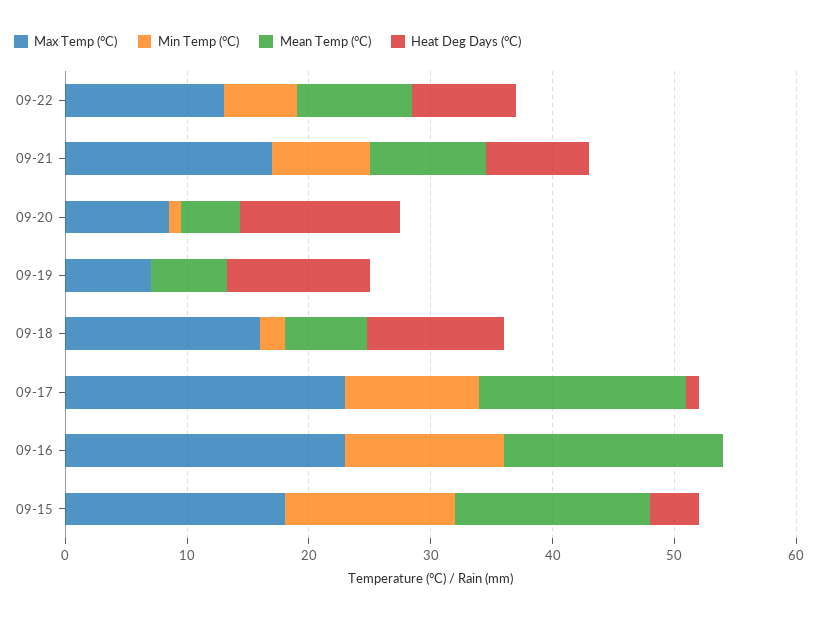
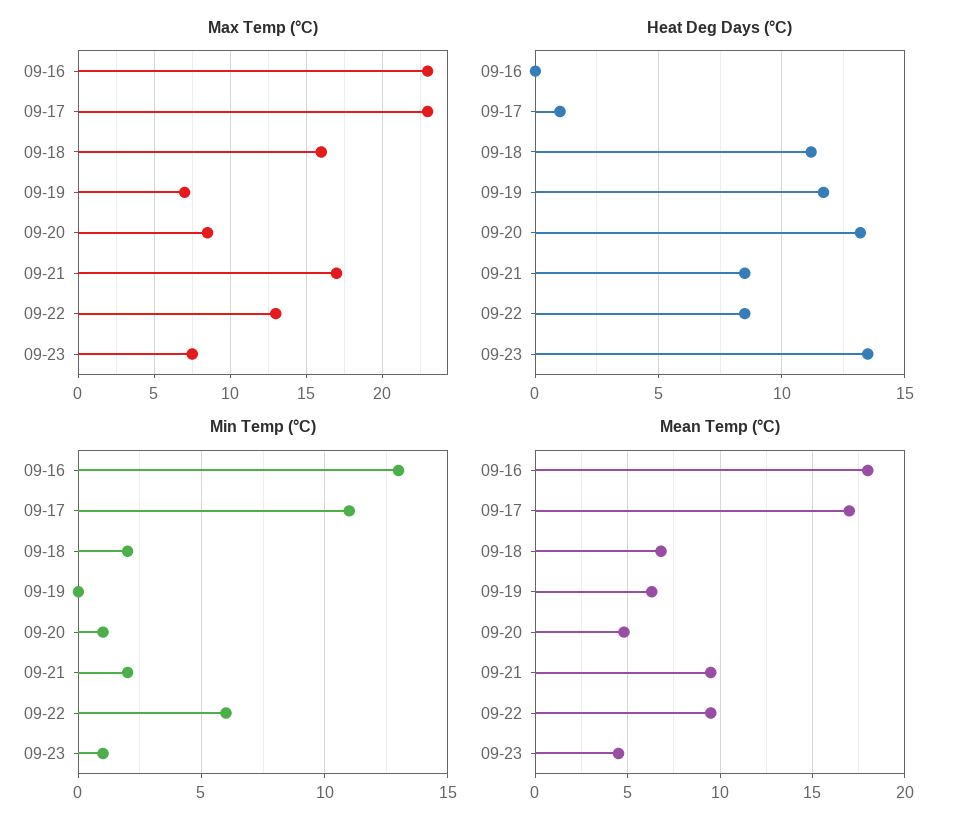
Min Temp (°C), 09-21: 8 -> 2
Max Temp (°C), 09-15: 18 -> none
Min Temp (°C), 09-15: 14 -> none
Mean Temp (°C), 09-15: 16 -> none
Heat Deg Days (°C), 09-15: 4 -> none
Max Temp (°C), 09-23: none -> 7.5
Heat Deg Days (°C), 09-23: none -> 13.5
Min Temp (°C), 09-23: none -> 1
Mean Temp (°C), 09-23: none -> 4.5

